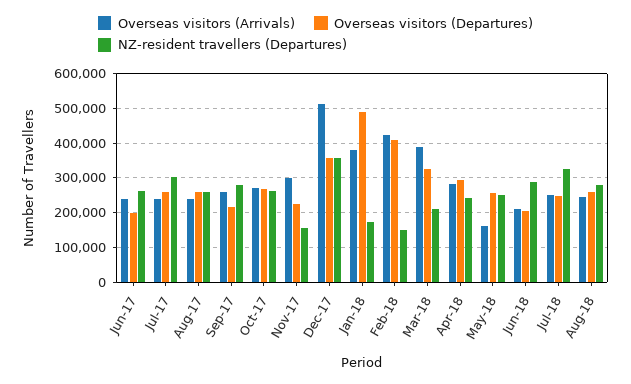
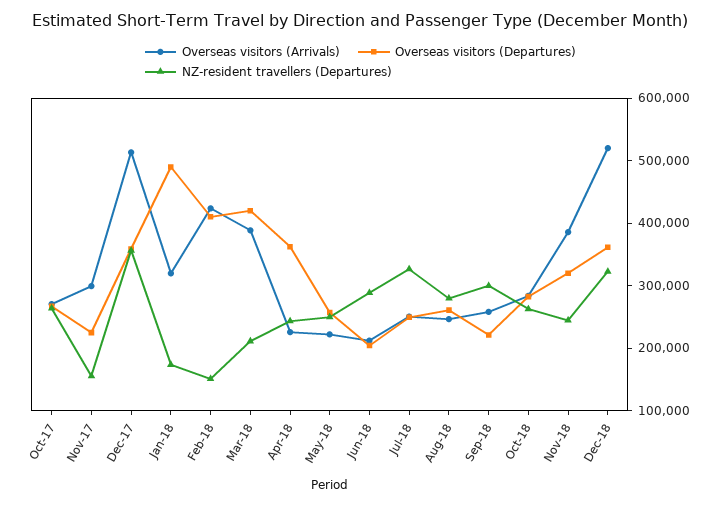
Overseas visitors (Arrivals), Jun-17: 240000 -> none
Overseas visitors (Departures), Jun-17: 200000 -> none
NZ-resident travellers (Departures), Jun-17: 260000 -> none
Overseas visitors (Arrivals), Jul-17: 240000 -> none
Overseas visitors (Departures), Jul-17: 260000 -> none
NZ-resident travellers (Departures), Jul-17: 300000 -> none
Overseas visitors (Arrivals), Aug-17: 240000 -> none
Overseas visitors (Departures), Aug-17: 260000 -> none
NZ-resident travellers (Departures), Aug-17: 260000 -> none
Overseas visitors (Arrivals), Sep-17: 260000 -> none
Overseas visitors (Departures), Sep-17: 220000 -> none
NZ-resident travellers (Departures), Sep-17: 280000 -> none
Overseas visitors (Arrivals), Jan-18: 380000 -> 320000
Overseas visitors (Departures), Mar-18: 320000 -> 420000
Overseas visitors (Arrivals), Apr-18: 280000 -> 220000
Overseas visitors (Departures), Apr-18: 300000 -> 360000
Overseas visitors (Arrivals), May-18: 160000 -> 220000
Overseas visitors (Arrivals), Sep-18: none -> 260000
Overseas visitors (Departures), Sep-18: none -> 220000
NZ-resident travellers (Departures), Sep-18: none -> 300000
Overseas visitors (Arrivals), Oct-18: none -> 280000
Overseas visitors (Departures), Oct-18: none -> 280000
NZ-resident travellers (Departures), Oct-18: none -> 260000
Overseas visitors (Arrivals), Nov-18: none -> 380000
Overseas visitors (Departures), Nov-18: none -> 320000
NZ-resident travellers (Departures), Nov-18: none -> 240000
Overseas visitors (Arrivals), Dec-18: none -> 520000
Overseas visitors (Departures), Dec-18: none -> 360000
NZ-resident travellers (Departures), Dec-18: none -> 320000

